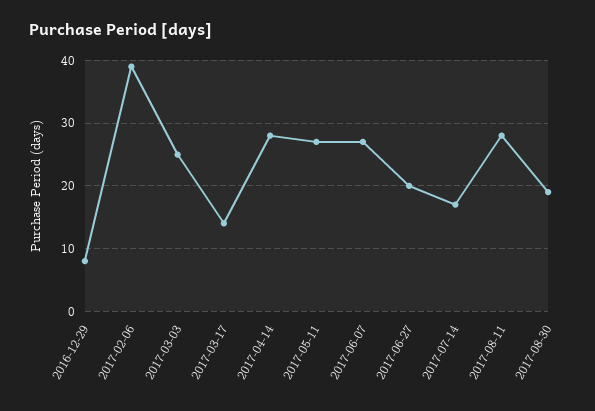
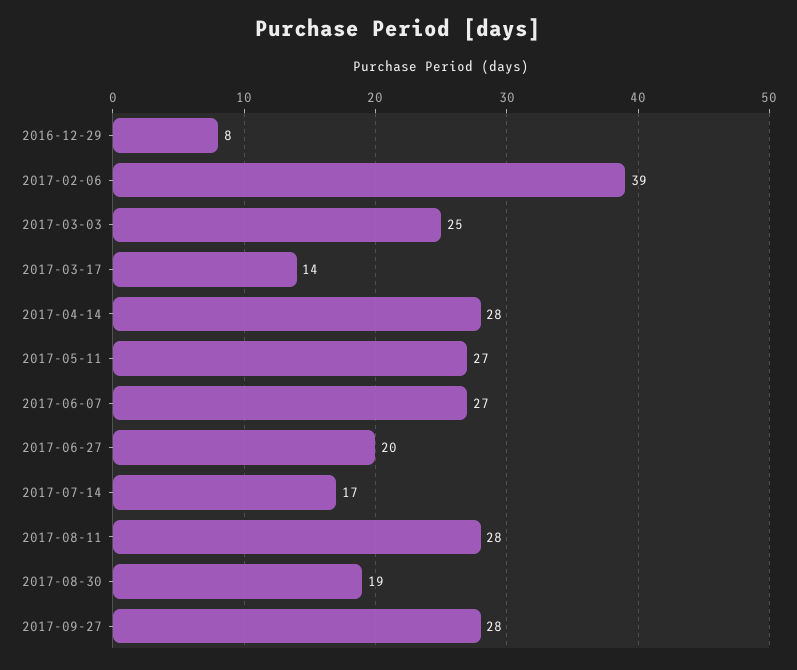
2017-09-27: none -> 28

